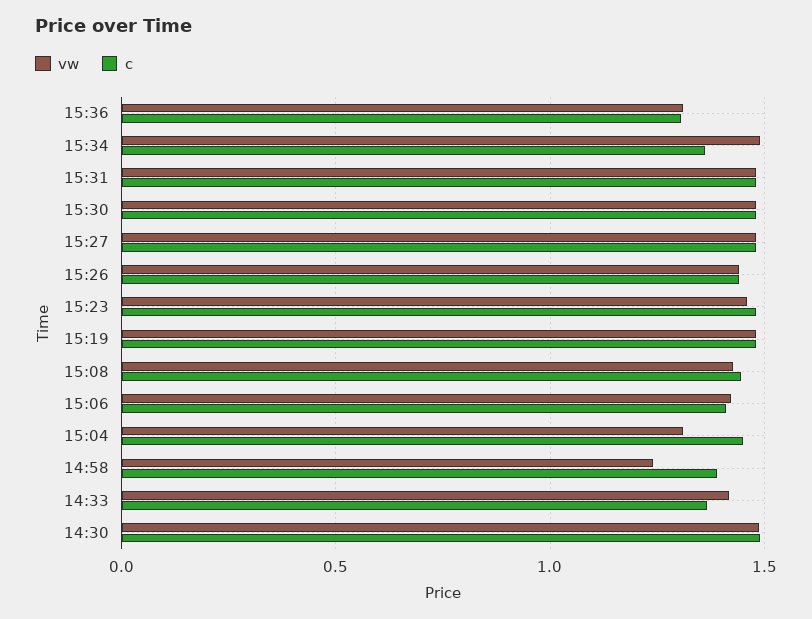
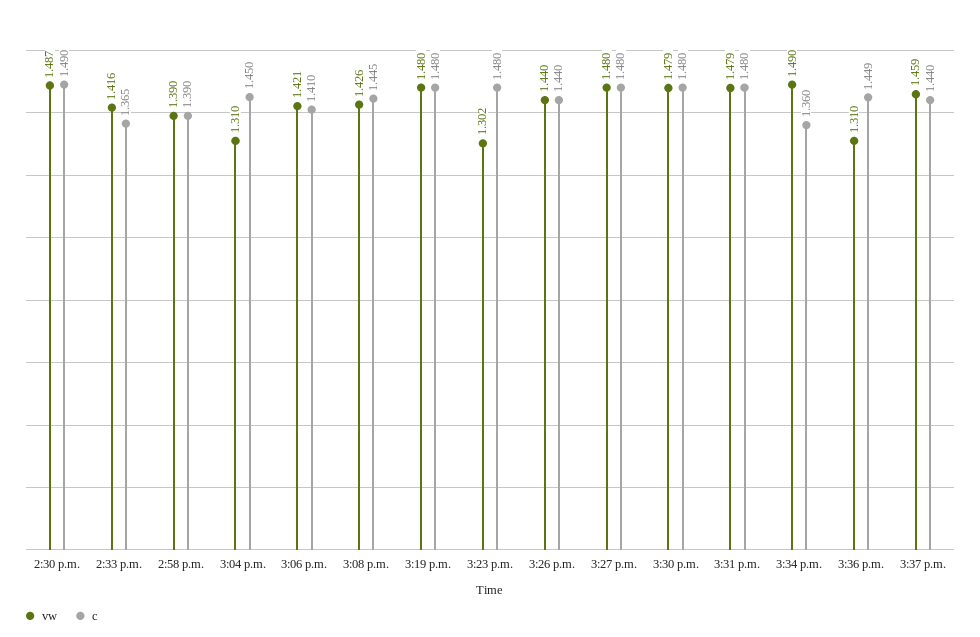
c, 15:36: 1.3 -> 1.449
vw, 15:23: 1.45 -> 1.302
vw, 14:58: 1.25 -> 1.39
vw, 3:37 p.m.: none -> 1.459
c, 3:37 p.m.: none -> 1.44

